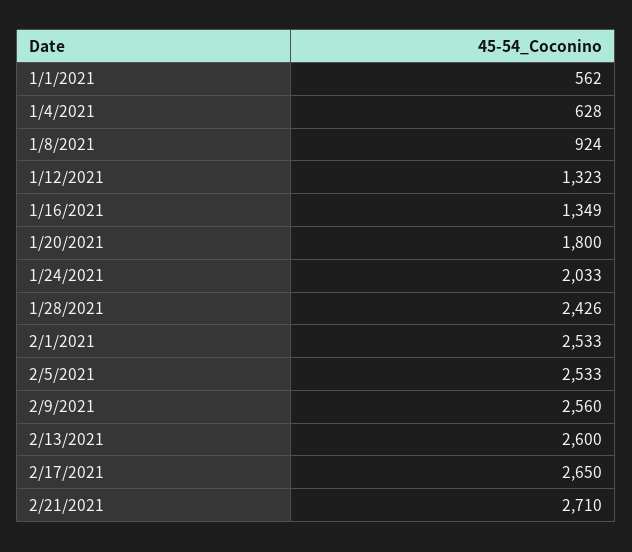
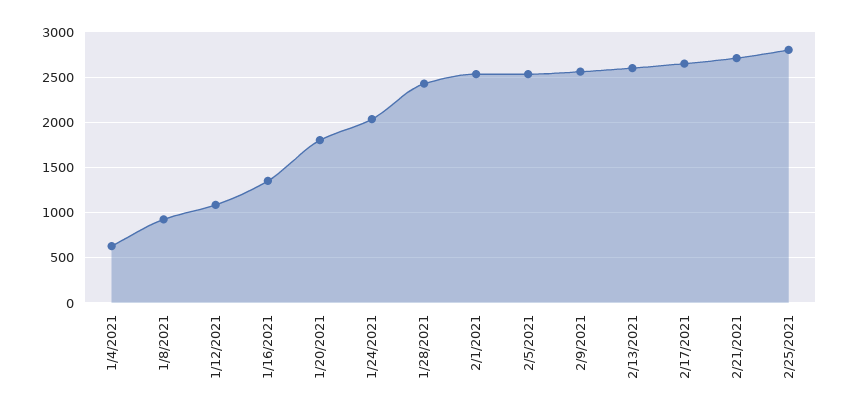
1/1/2021: 562 -> none
1/12/2021: 1323 -> 1100
2/25/2021: none -> 2800

